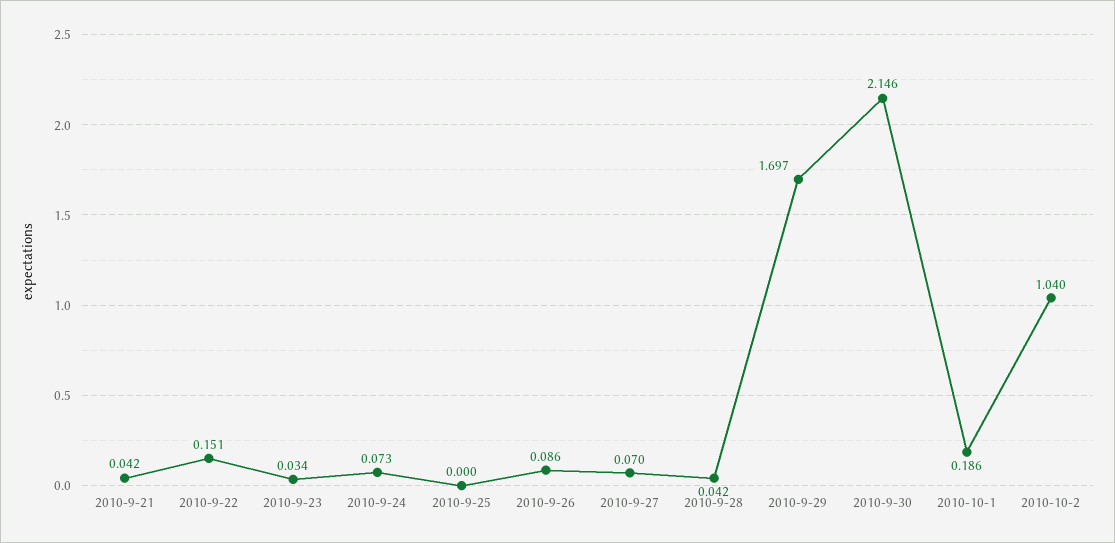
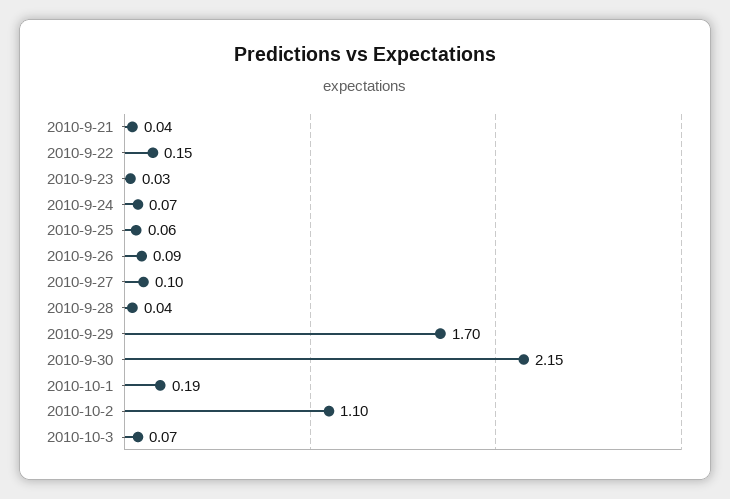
2010-9-25: 0 -> 0.06
2010-9-27: 0.07 -> 0.1
2010-10-2: 1.04 -> 1.1
2010-10-3: none -> 0.07

